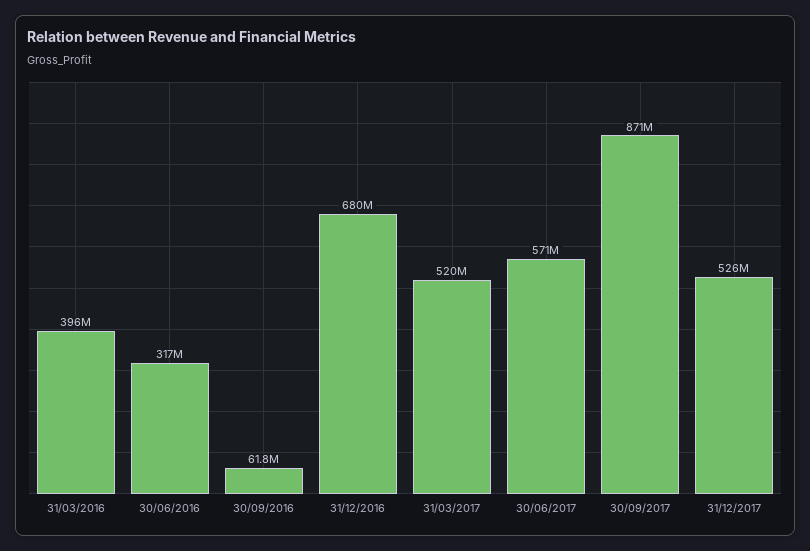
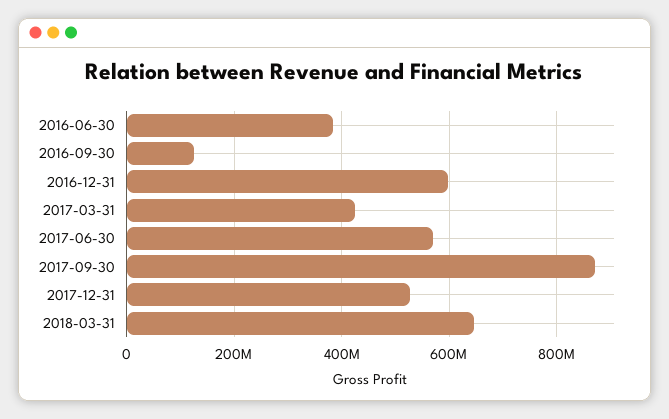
31/03/2016: 396000000 -> none
30/06/2016: 317000000 -> 380000000
30/09/2016: 61800000 -> 120000000
31/12/2016: 680000000 -> 600000000
31/03/2017: 520000000 -> 420000000
2018-03-31: none -> 640000000

